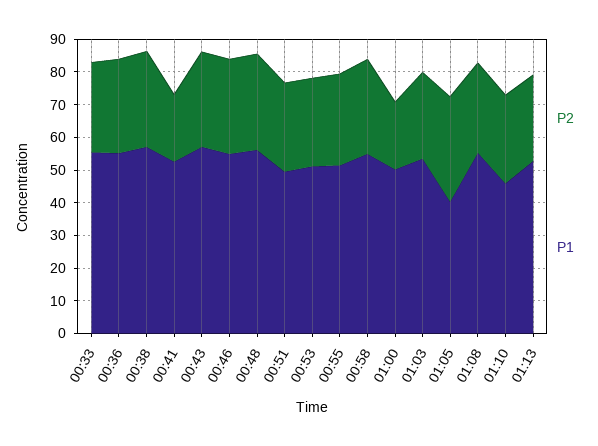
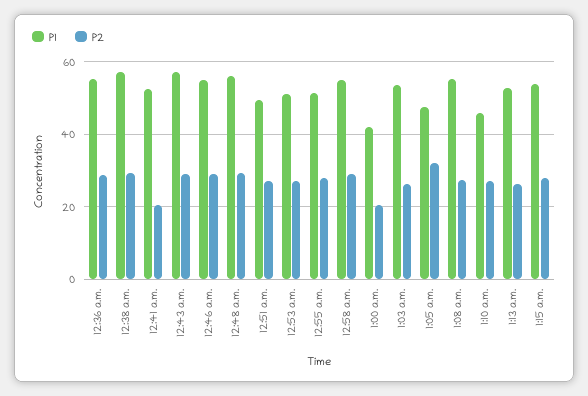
P2, 00:33: 27.5 -> none
P1, 00:33: 55 -> none
P1, 01:00: 50 -> 42
P1, 01:05: 40 -> 48
P1, 1:15 a.m.: none -> 54
P2, 1:15 a.m.: none -> 28

